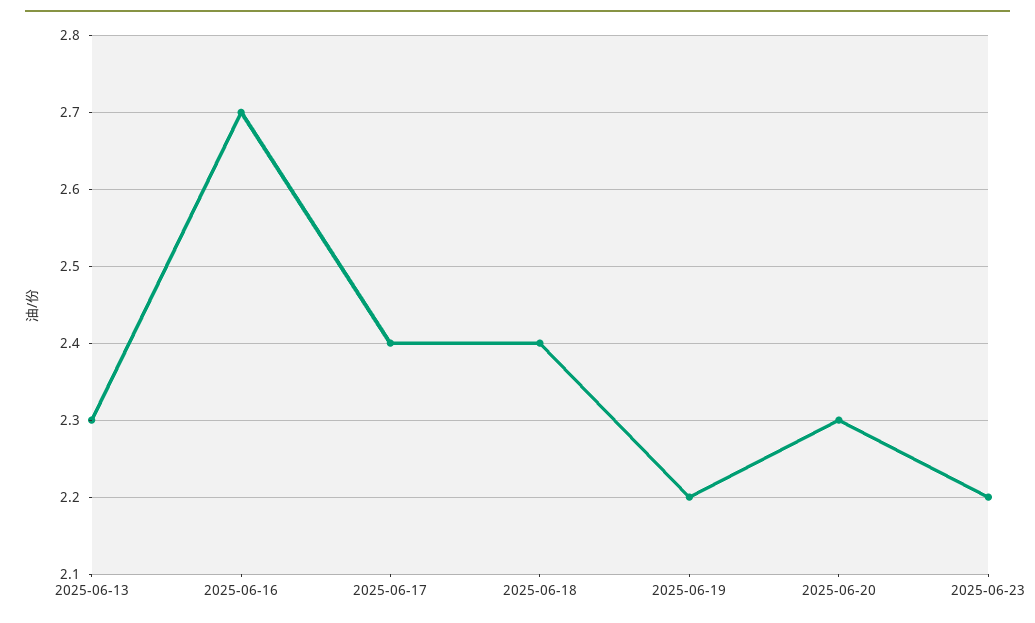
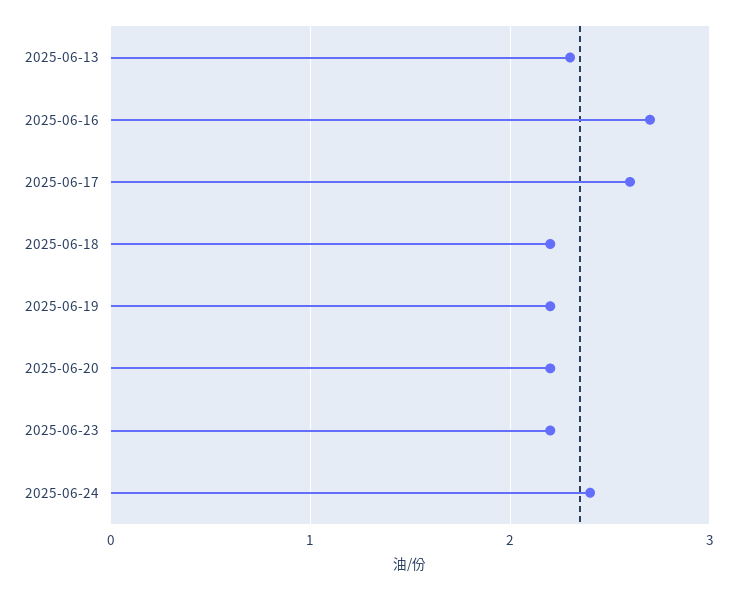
2025-06-17: 2.4 -> 2.6
2025-06-18: 2.4 -> 2.2
2025-06-20: 2.3 -> 2.2
2025-06-24: none -> 2.4

